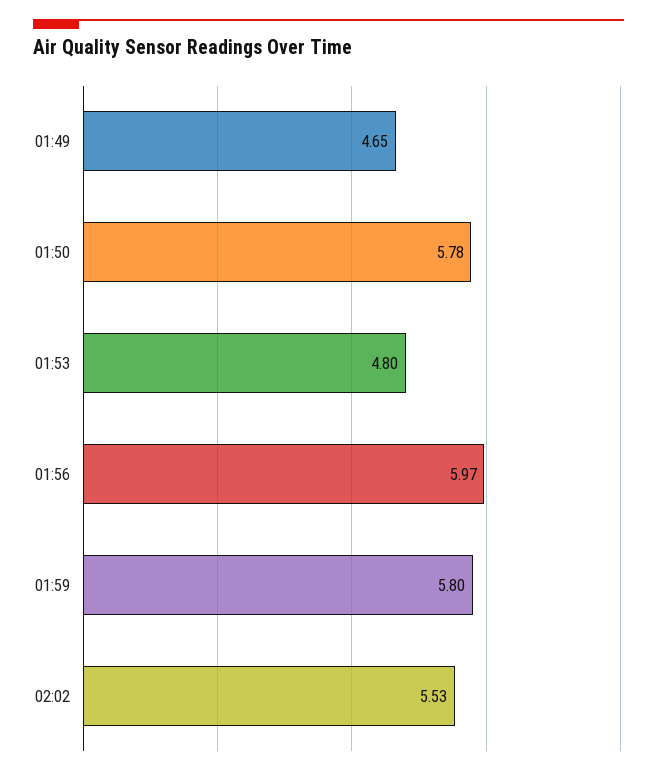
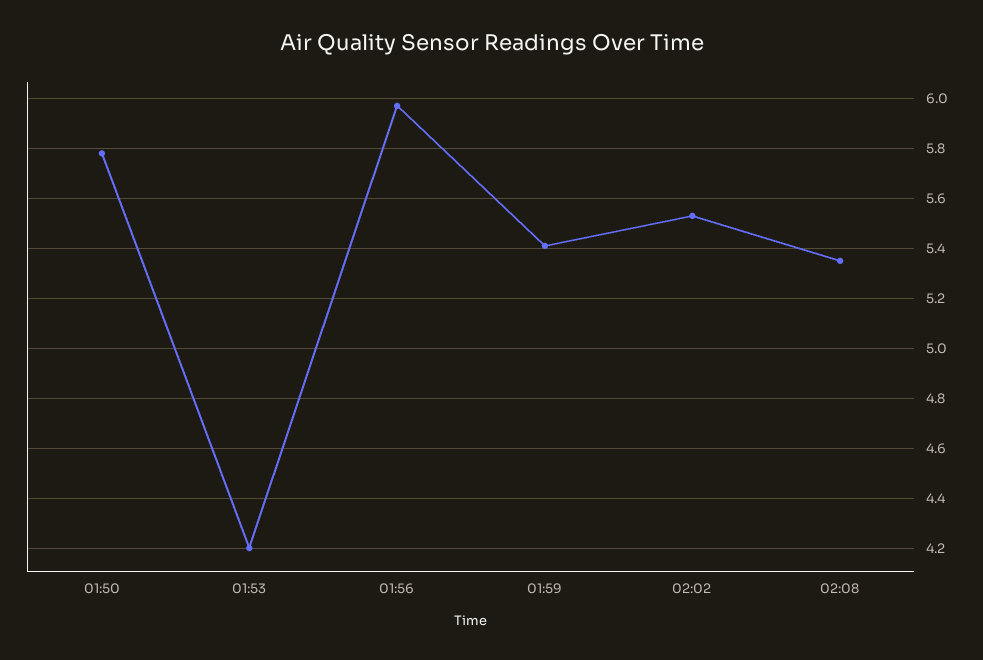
01:49: 4.65 -> none
01:53: 4.8 -> 4.2
01:59: 5.8 -> 5.4
02:08: none -> 5.35

